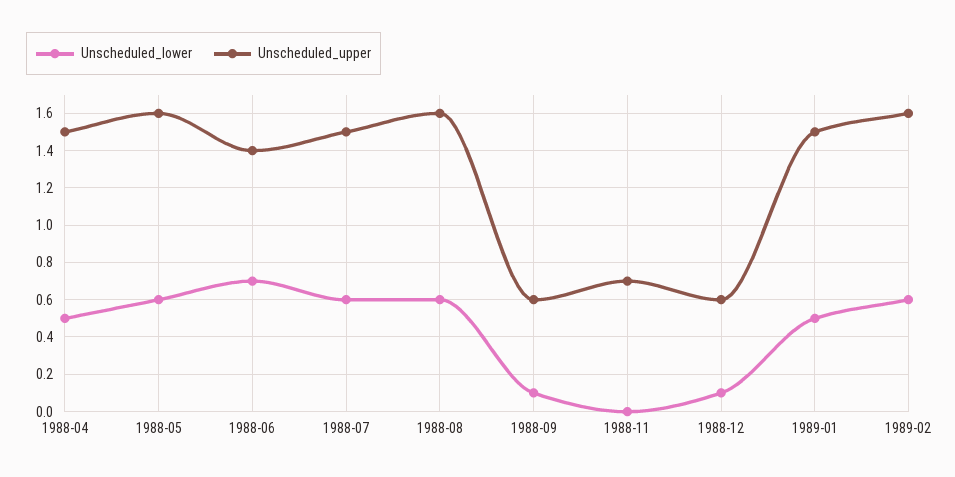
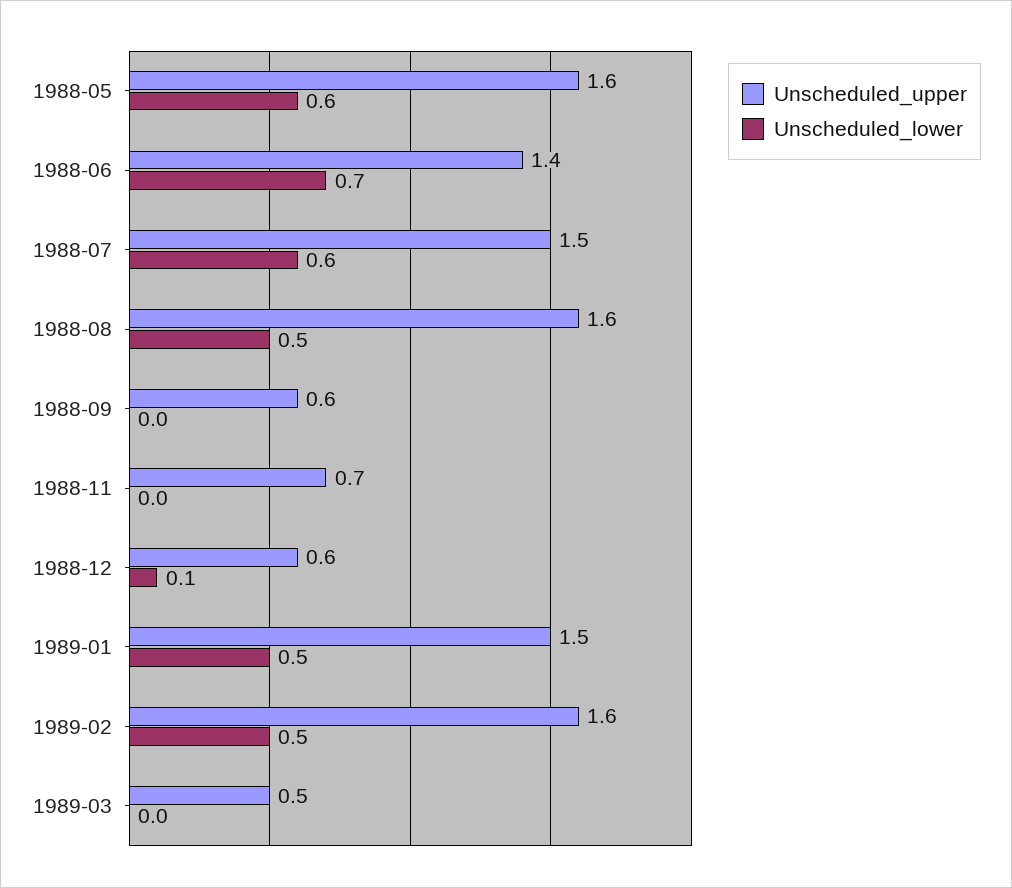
Unscheduled_lower, 1988-04: 0.5 -> none
Unscheduled_upper, 1988-04: 1.5 -> none
Unscheduled_lower, 1988-08: 0.6 -> 0.5
Unscheduled_lower, 1988-09: 0.1 -> 0
Unscheduled_lower, 1989-02: 0.6 -> 0.5
Unscheduled_upper, 1989-03: none -> 0.5
Unscheduled_lower, 1989-03: none -> 0

